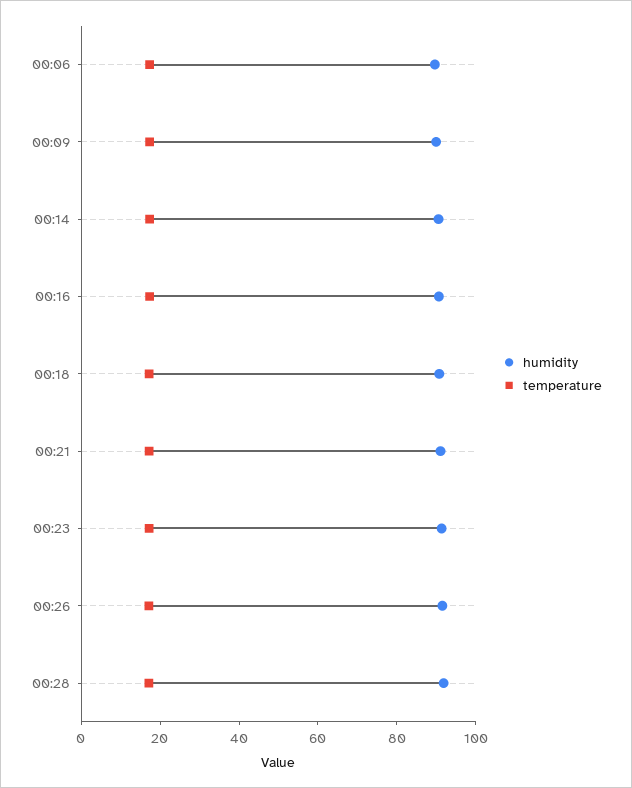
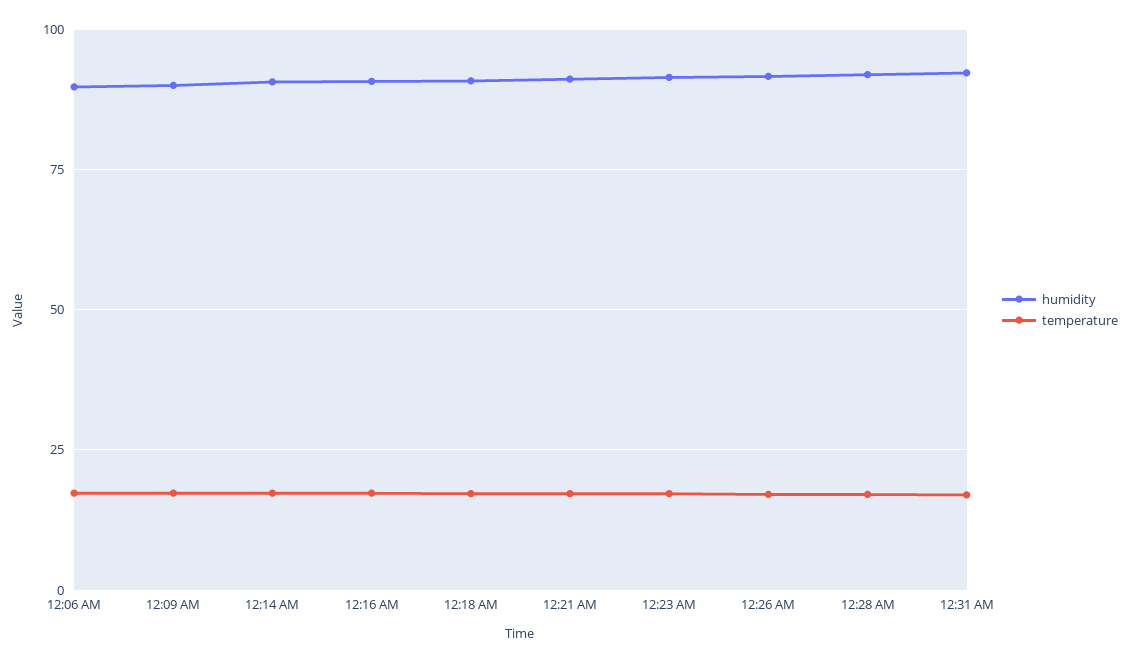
humidity, 12:31 AM: none -> 92.5
temperature, 12:31 AM: none -> 17.5

